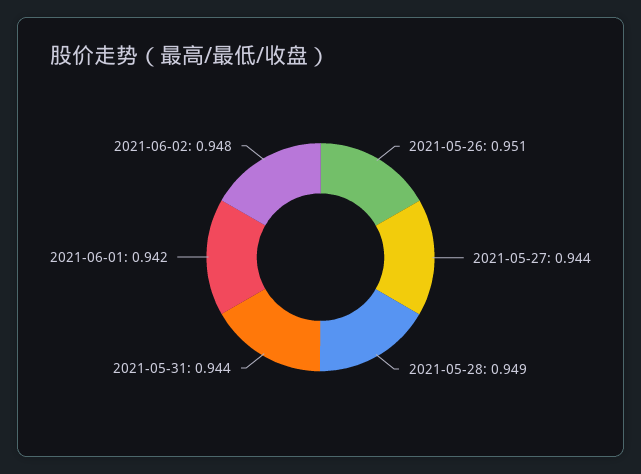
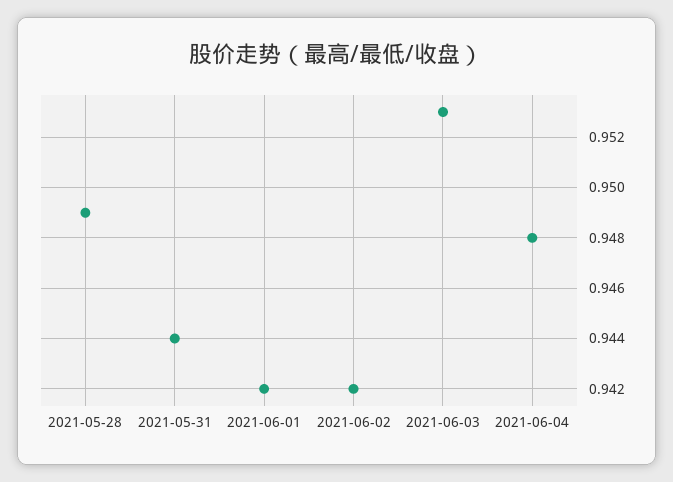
2021-05-26: 0.951 -> none
2021-05-27: 0.944 -> none
2021-06-02: 0.948 -> 0.942
2021-06-03: none -> 0.953
2021-06-04: none -> 0.948

